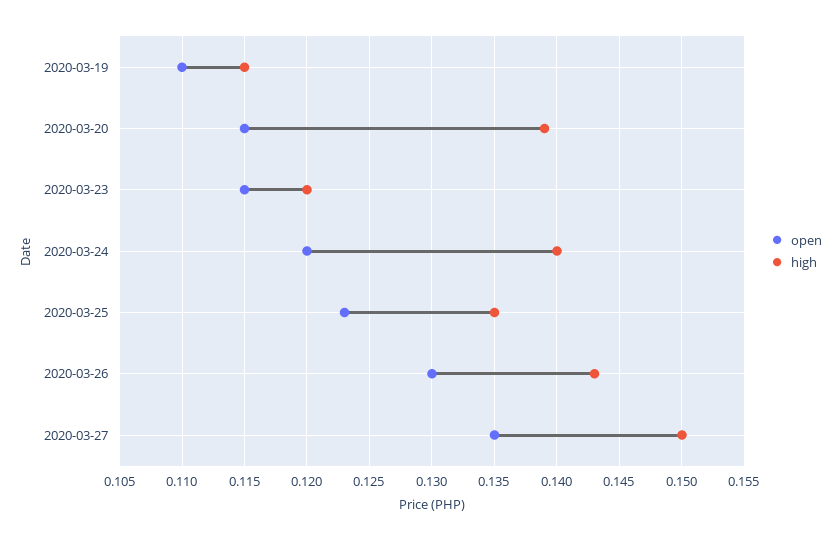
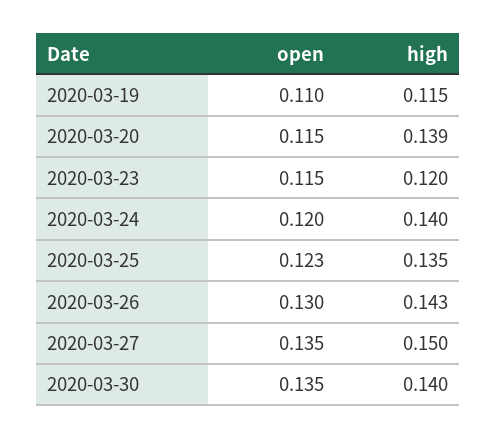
open, 2020-03-30: none -> 0.135
high, 2020-03-30: none -> 0.14

